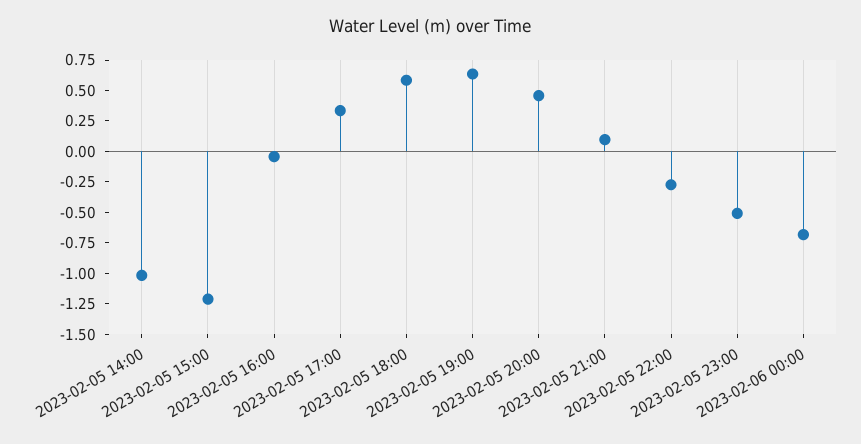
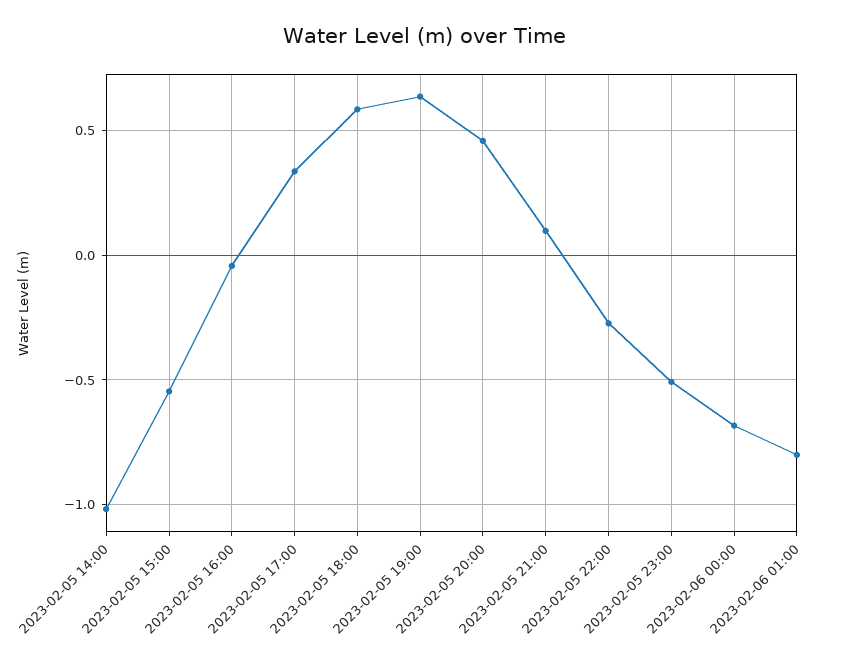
2023-02-05 15:00: -1.25 -> -0.55
2023-02-06 01:00: none -> -0.8

